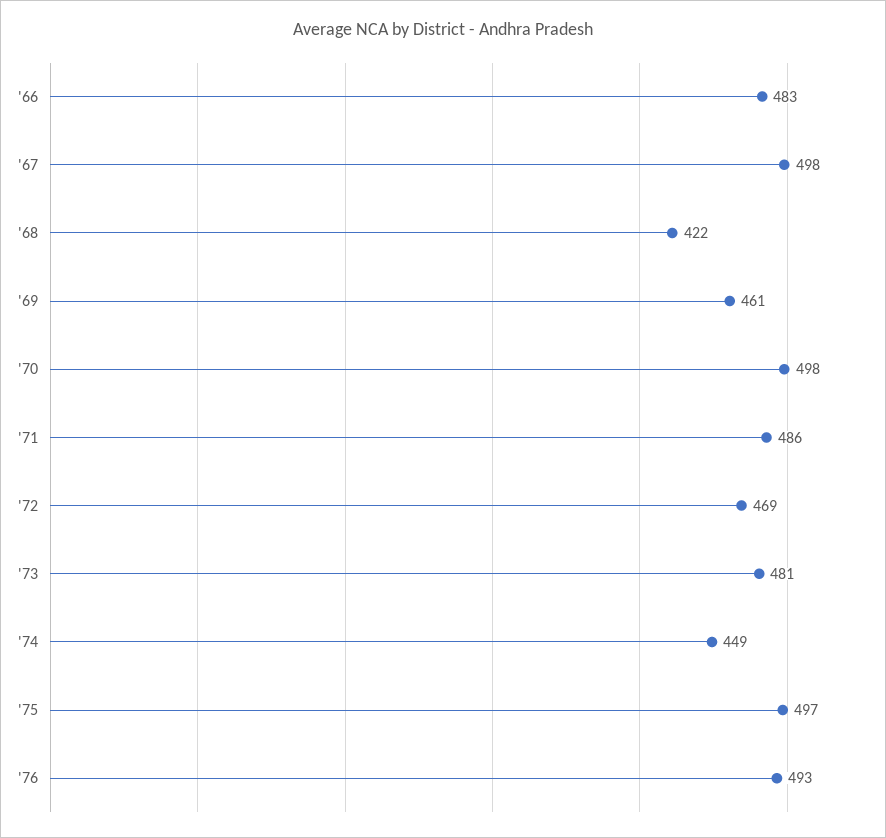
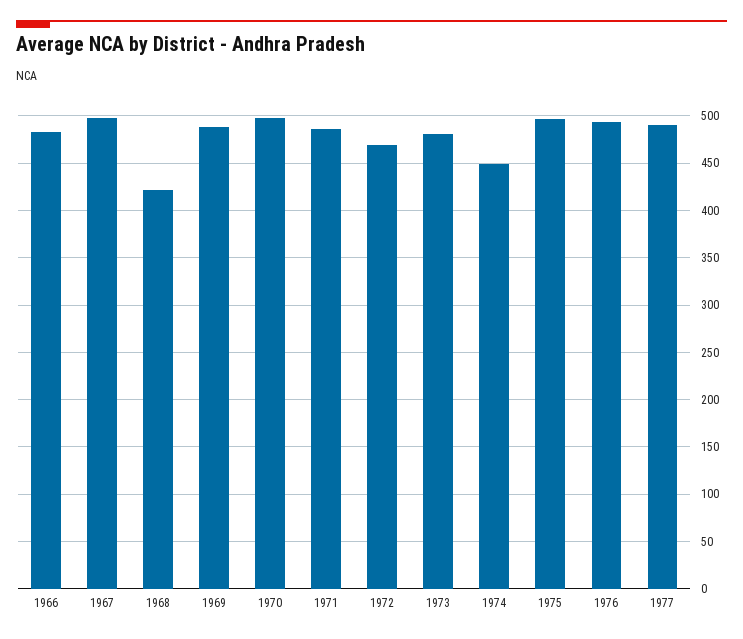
'69: 461 -> 490
1977: none -> 490

